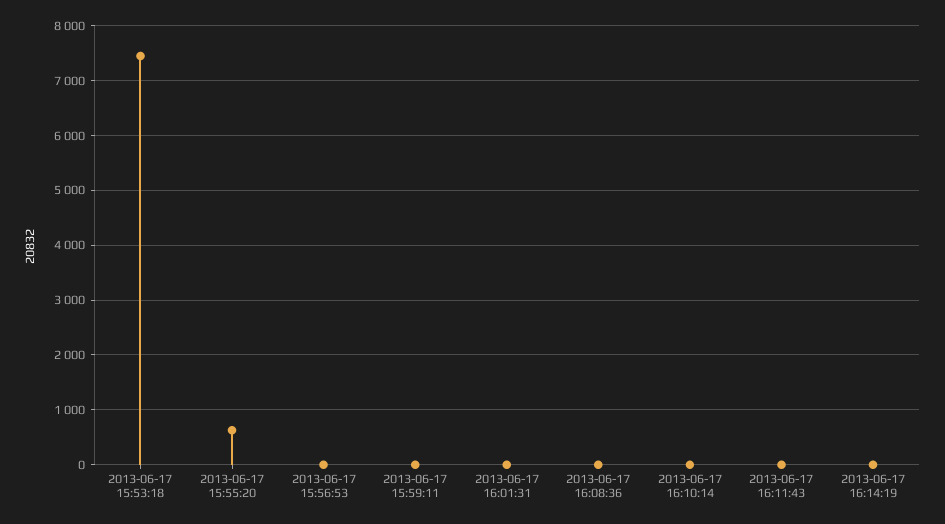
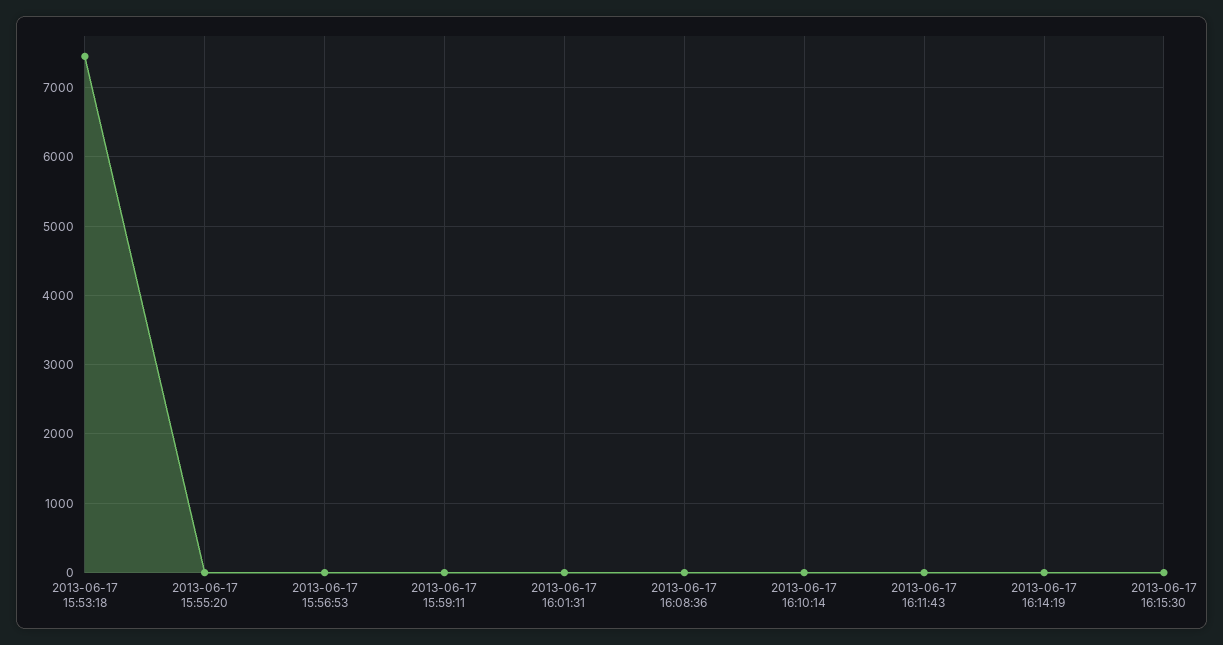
2013-06-17 15:55:20: 600 -> 0
2013-06-17 16:15:30: none -> 0

